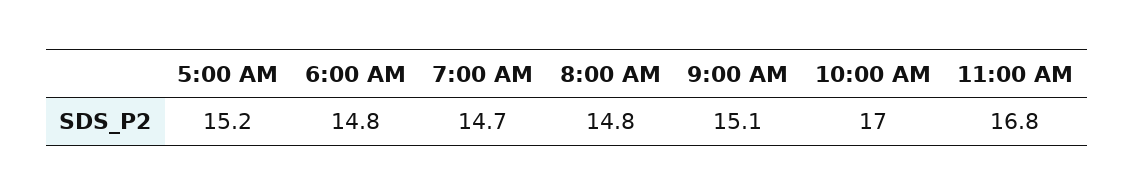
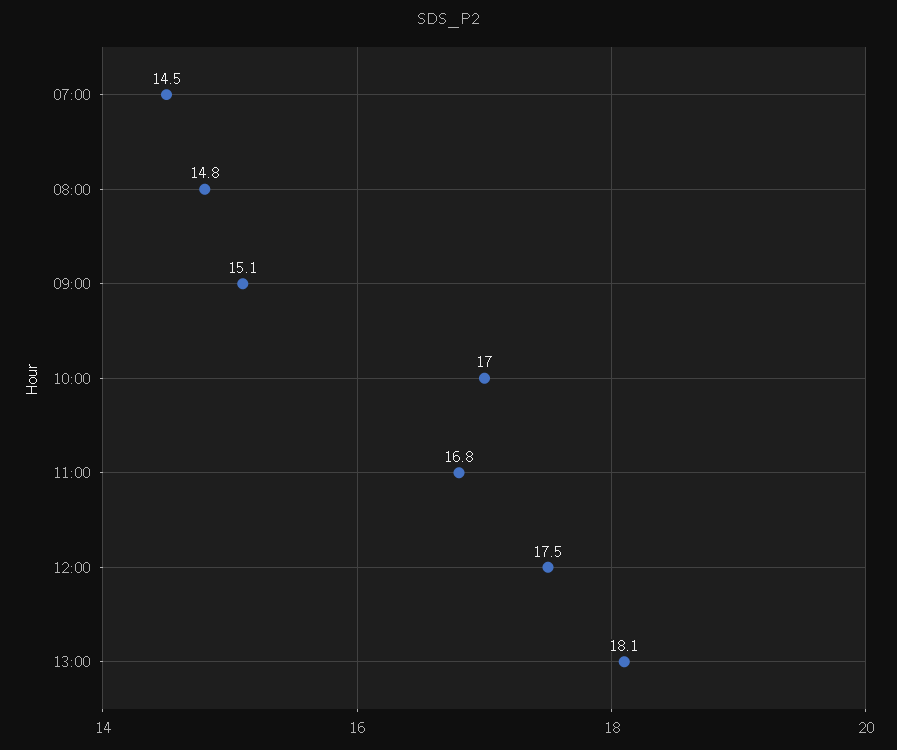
5:00 AM: 15.2 -> none
6:00 AM: 14.8 -> none
7:00 AM: 14.7 -> 14.5
12:00: none -> 17.5
13:00: none -> 18.1

